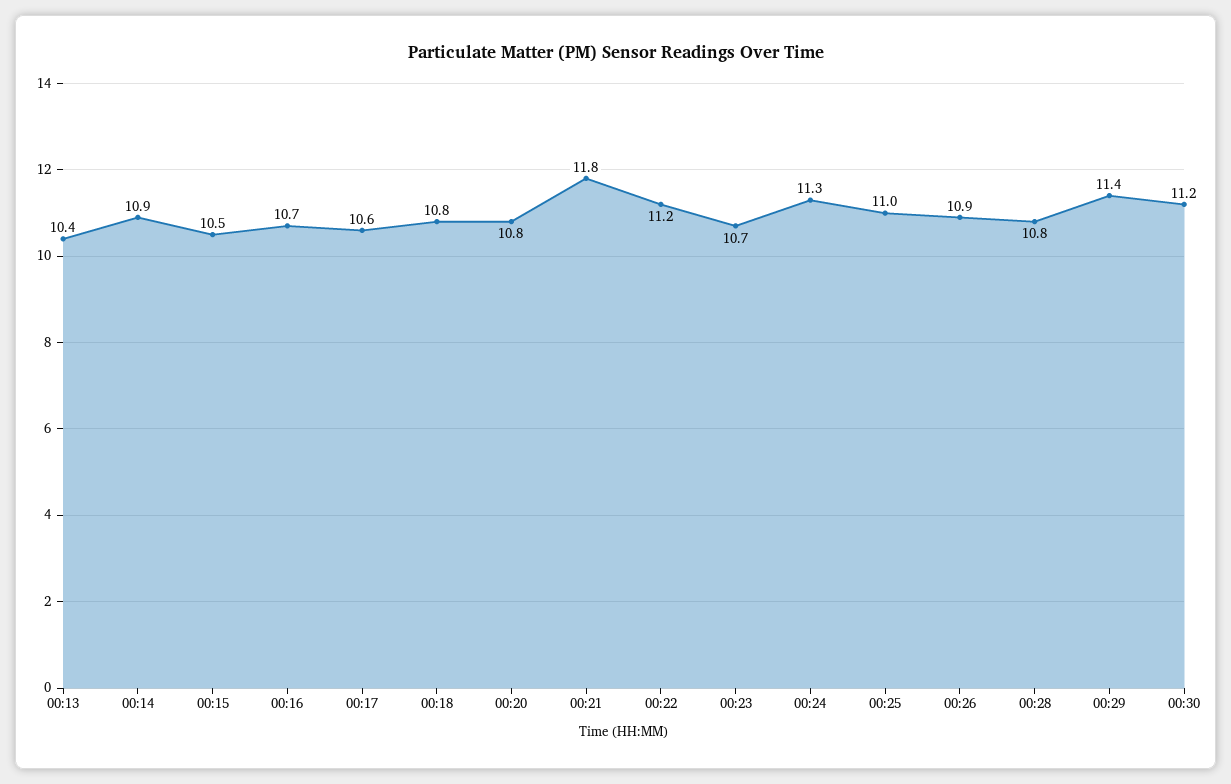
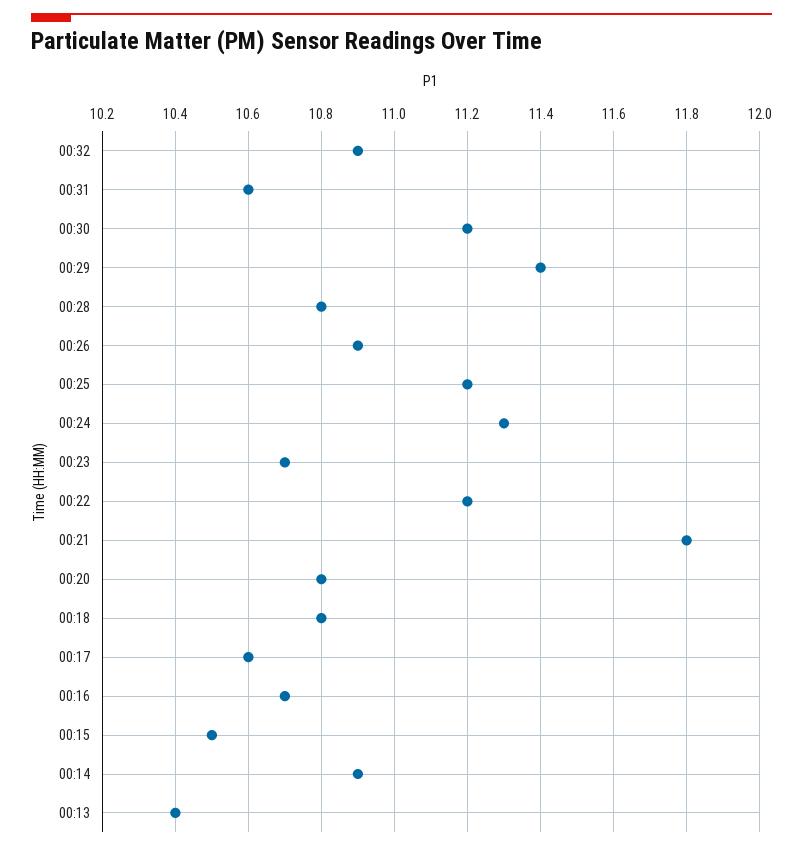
00:25: 11 -> 11.2
00:32: none -> 10.9
00:31: none -> 10.6

